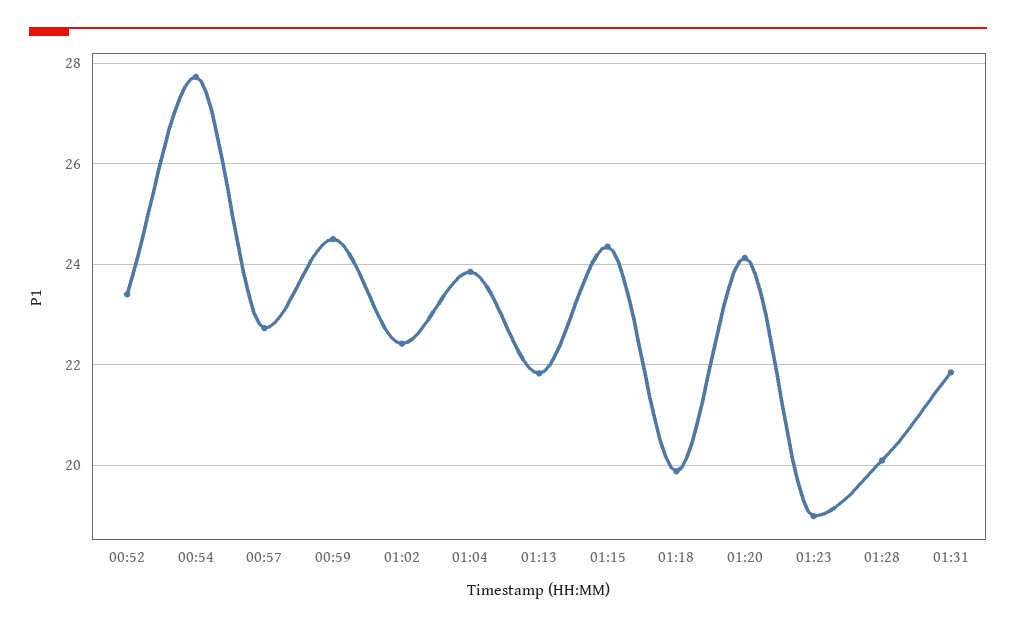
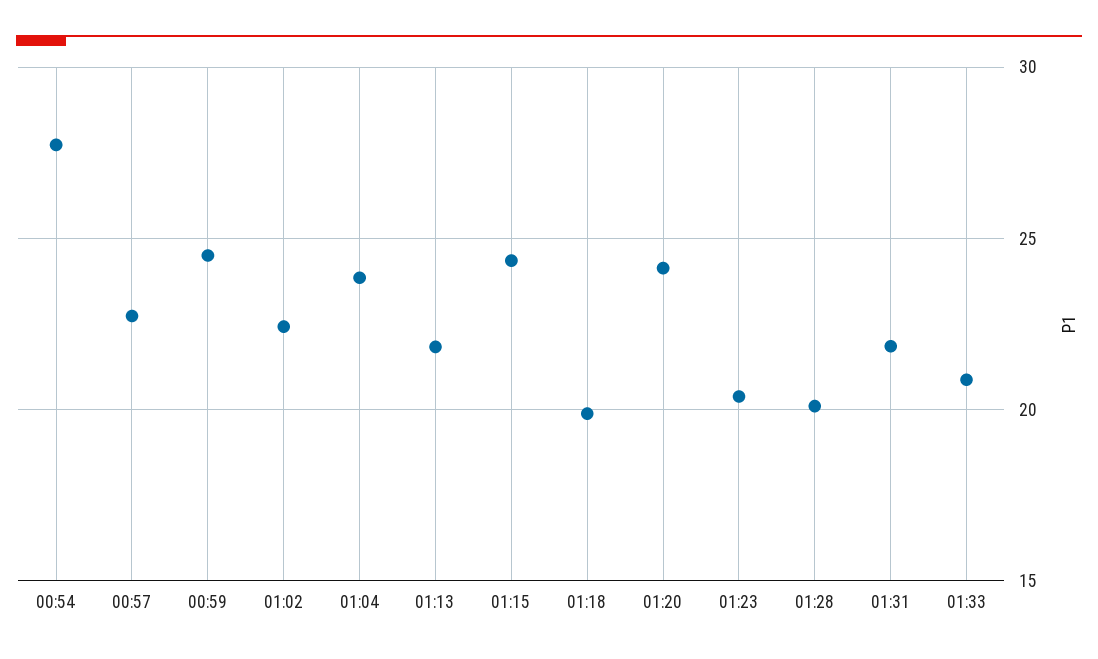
00:52: 23.4 -> none
01:23: 19 -> 20.5
01:33: none -> 21

